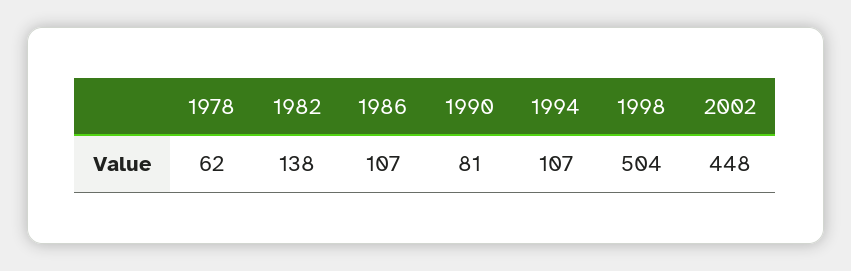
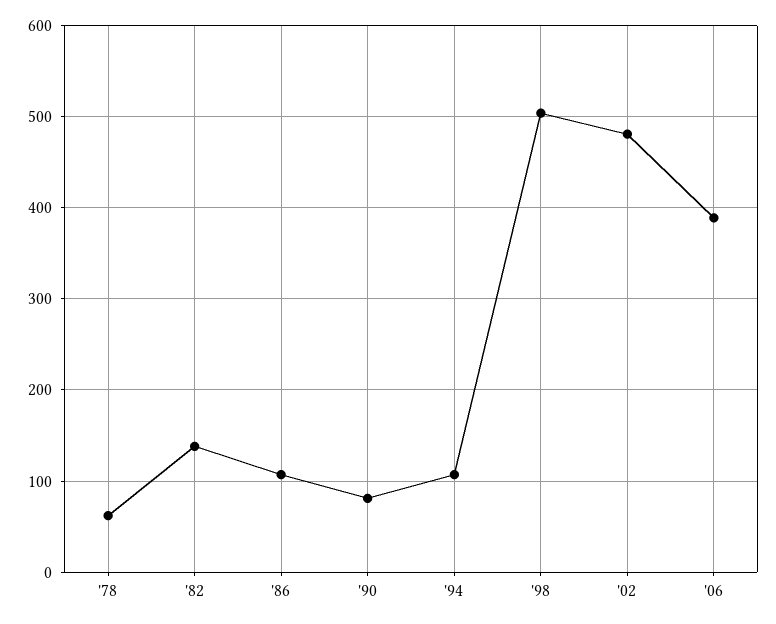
2002: 448 -> 480
'06: none -> 390

